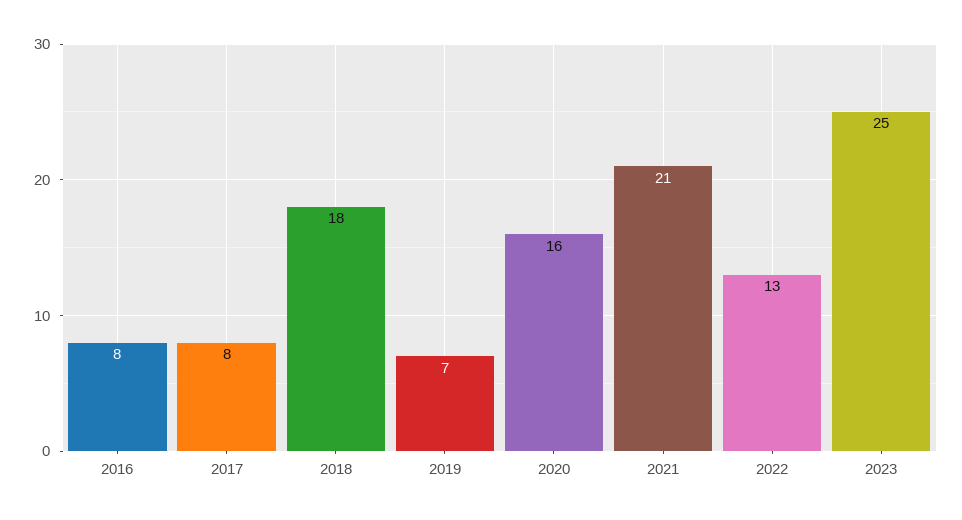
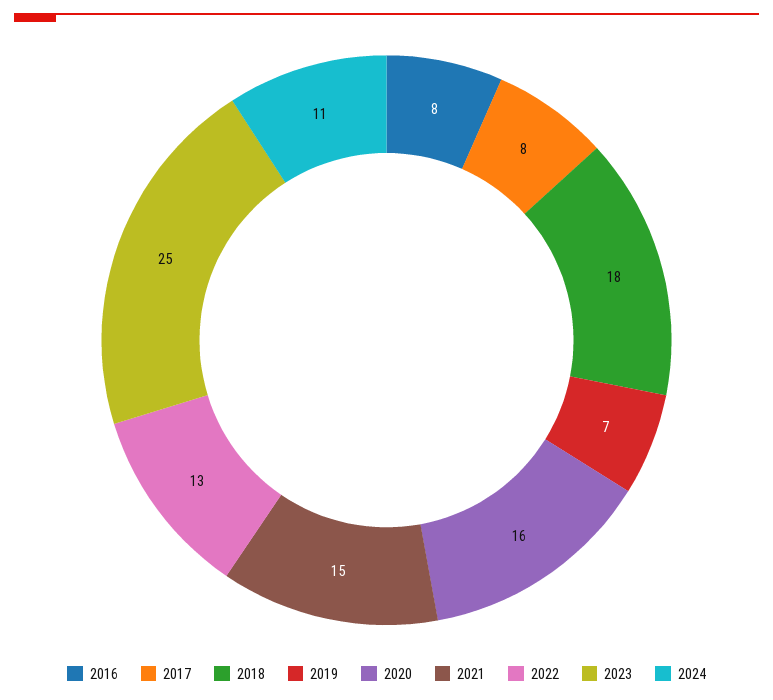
2021: 21 -> 15
2024: none -> 11

